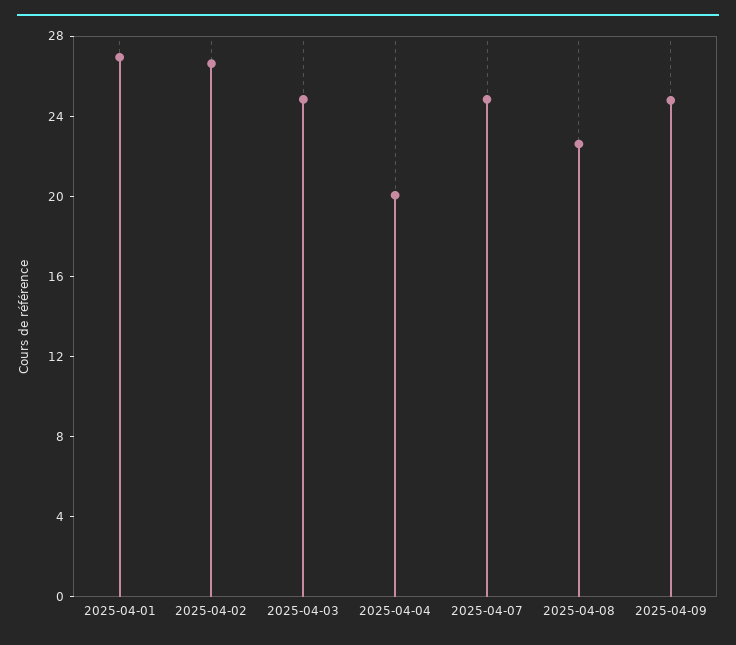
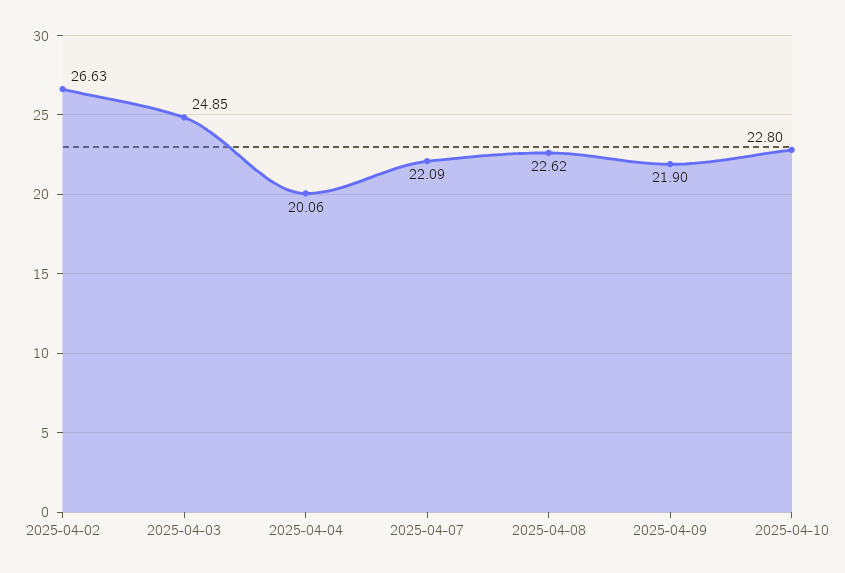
2025-04-01: 27 -> none
2025-04-07: 25 -> 22.09
2025-04-09: 25 -> 21.9
2025-04-10: none -> 22.8

